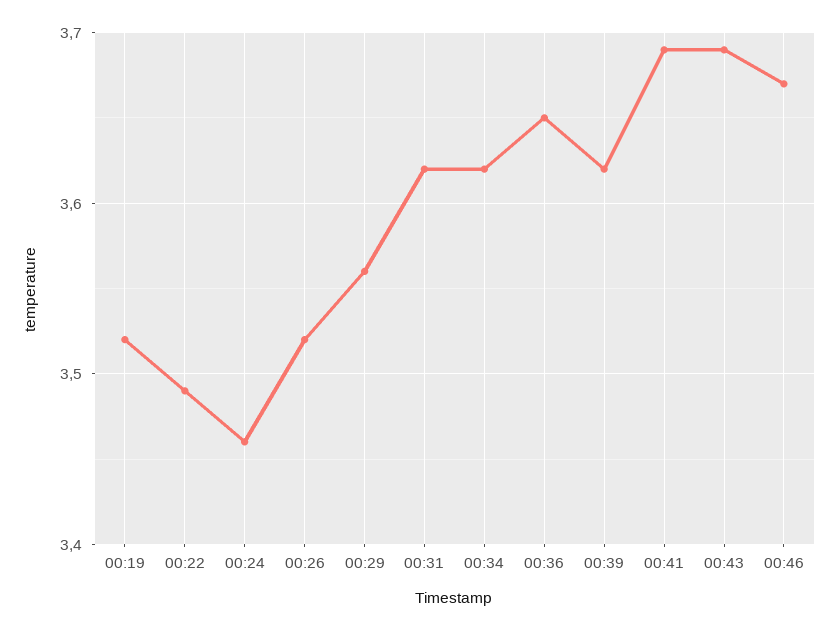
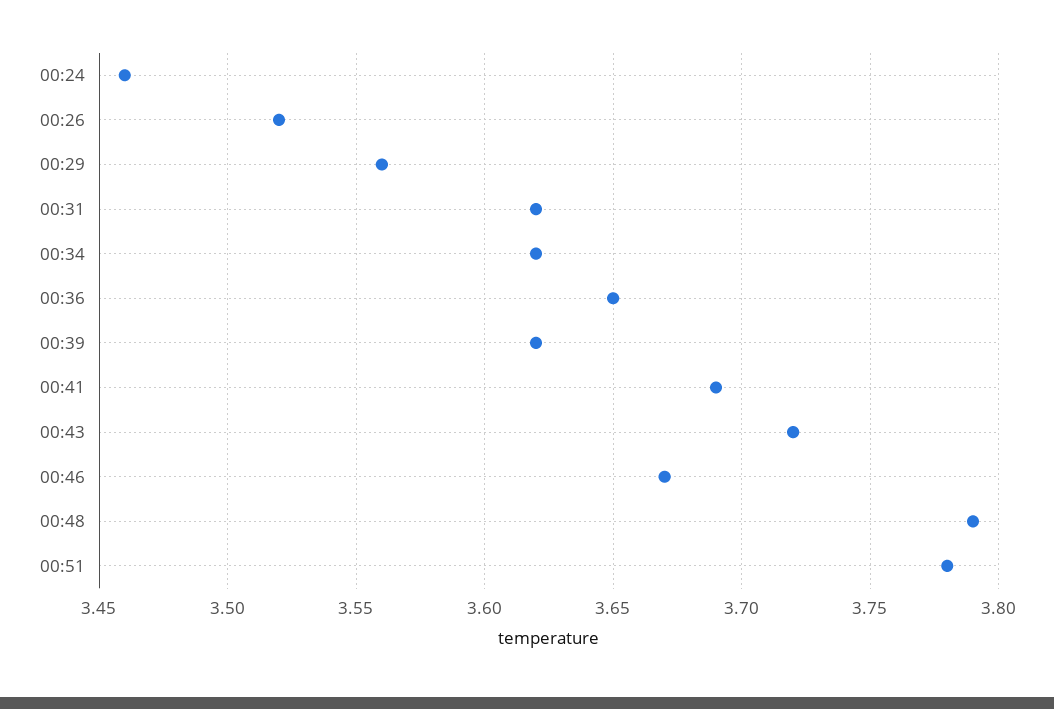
00:19: 3.52 -> none
00:22: 3.49 -> none
00:43: 3.69 -> 3.72
00:48: none -> 3.79
00:51: none -> 3.78

